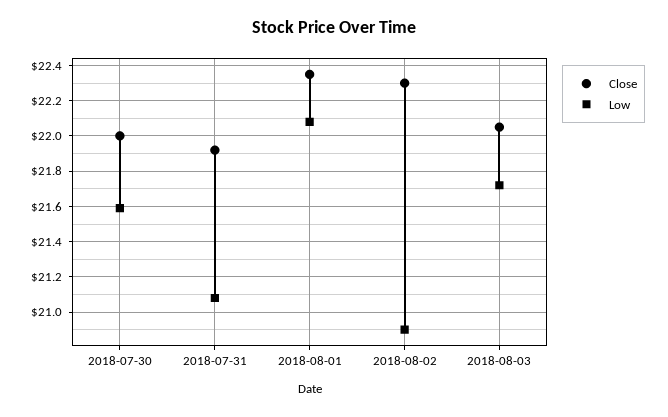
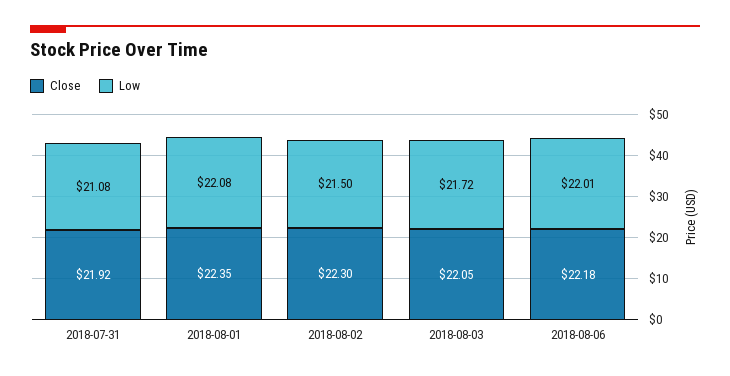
Close, 2018-07-30: 22 -> none
Low, 2018-07-30: 21.6 -> none
Low, 2018-08-02: 20.9 -> 21.5
Close, 2018-08-06: none -> 22.18
Low, 2018-08-06: none -> 22.01

